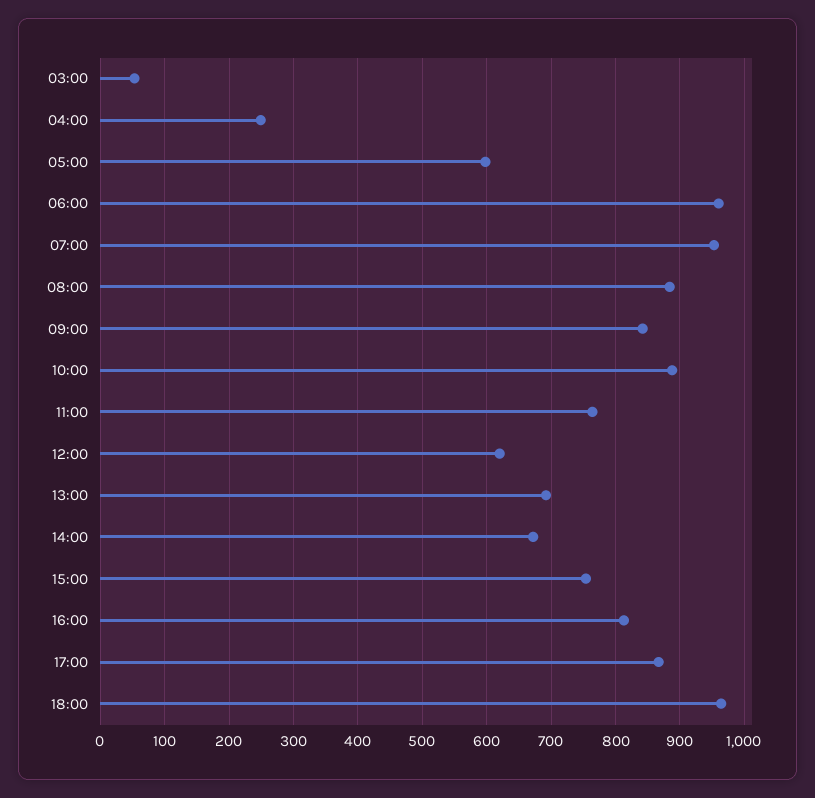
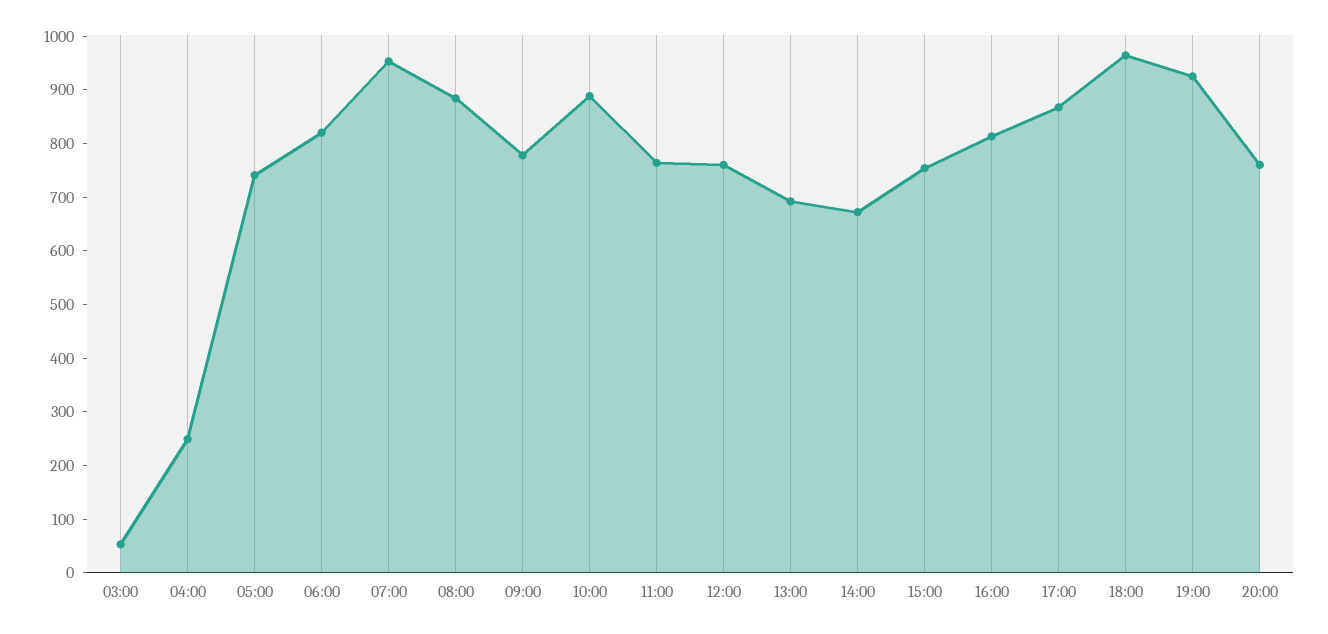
05:00: 600 -> 740
06:00: 960 -> 820
09:00: 840 -> 780
12:00: 620 -> 760
19:00: none -> 920
20:00: none -> 760

